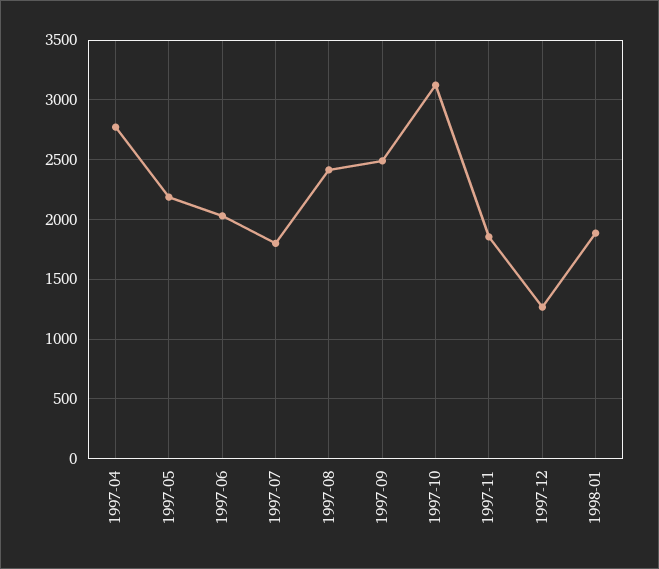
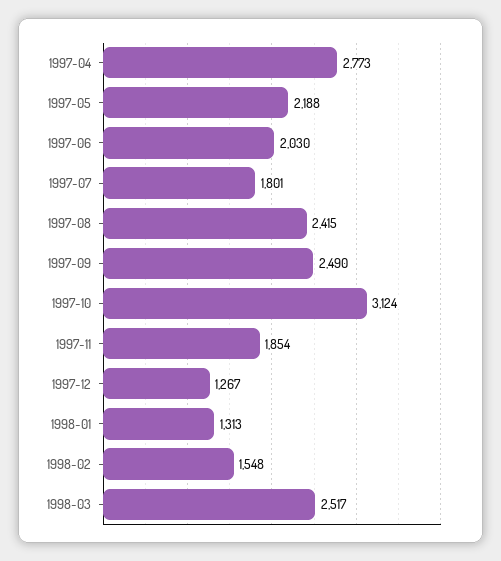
1998-01: 1900 -> 1313
1998-02: none -> 1548
1998-03: none -> 2517

